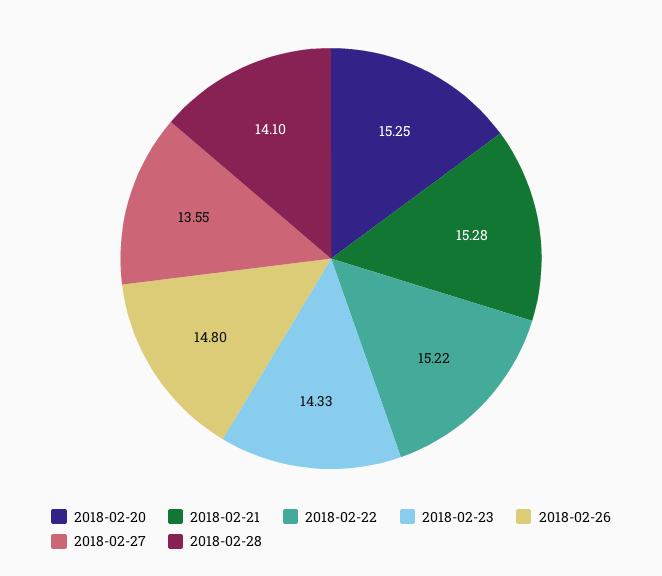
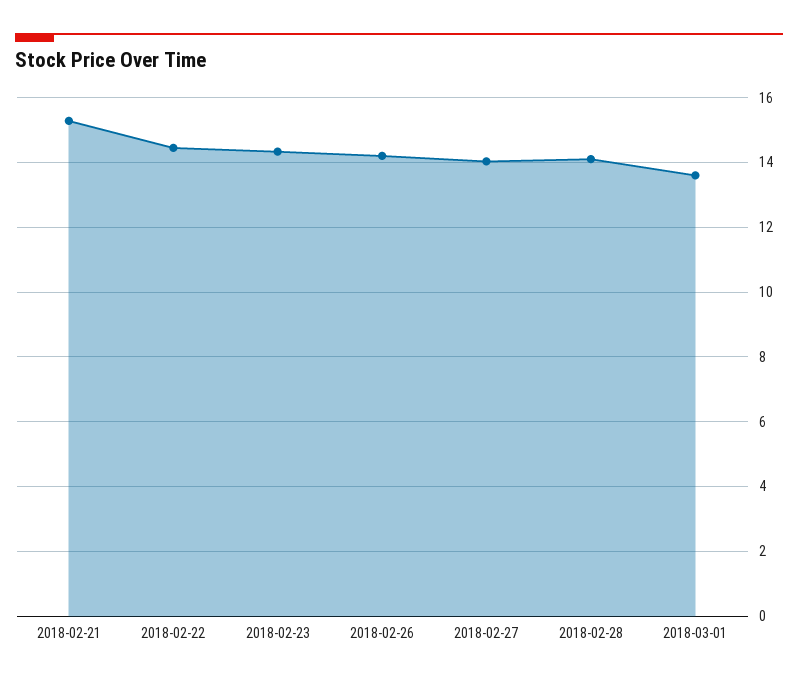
2018-02-20: 15.25 -> none
2018-02-22: 15.22 -> 14.4
2018-02-26: 14.8 -> 14.2
2018-02-27: 13.55 -> 14
2018-03-01: none -> 13.6

